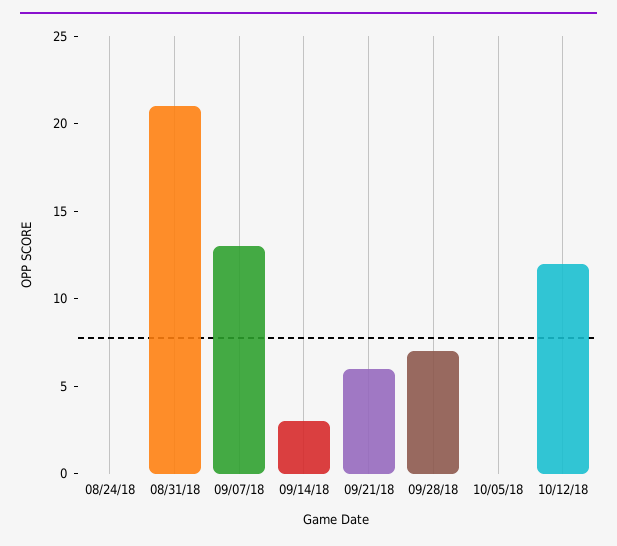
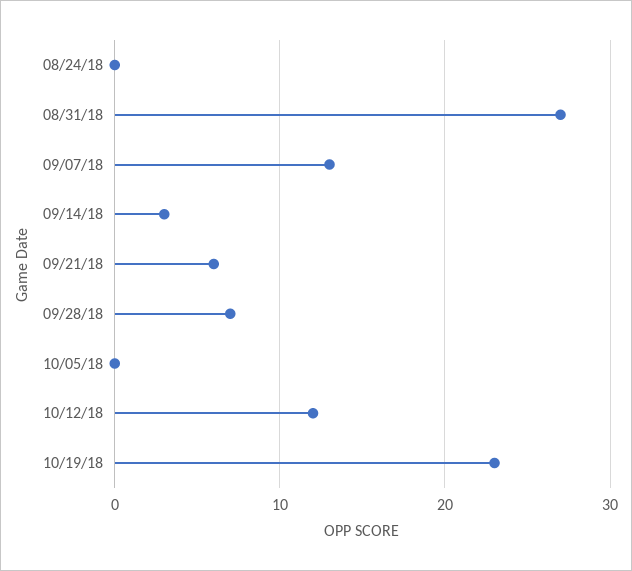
08/31/18: 21 -> 27
10/19/18: none -> 23

